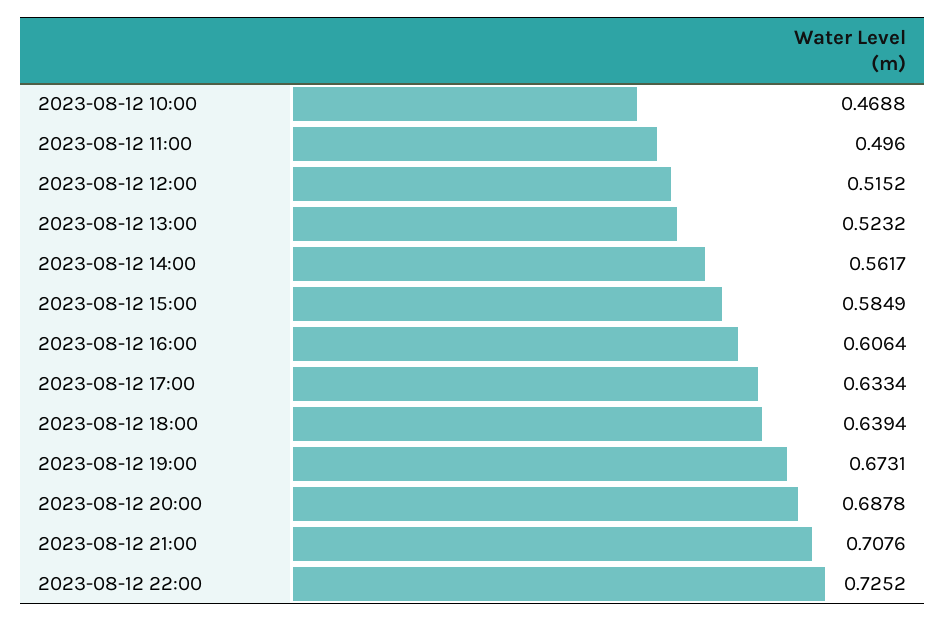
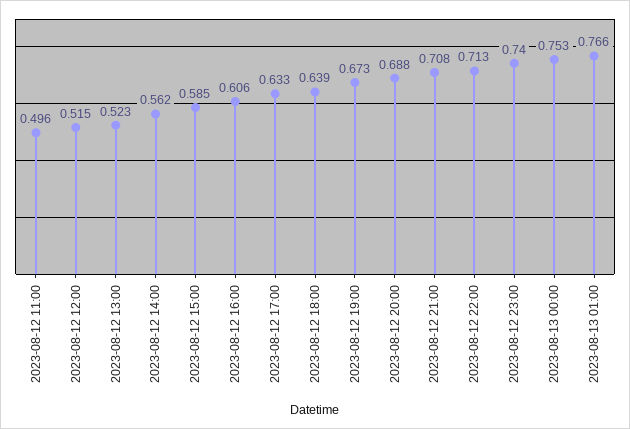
2023-08-12 10:00: 0.4688 -> none
2023-08-12 22:00: 0.7252 -> 0.713
2023-08-12 23:00: none -> 0.74
2023-08-13 00:00: none -> 0.753
2023-08-13 01:00: none -> 0.766

